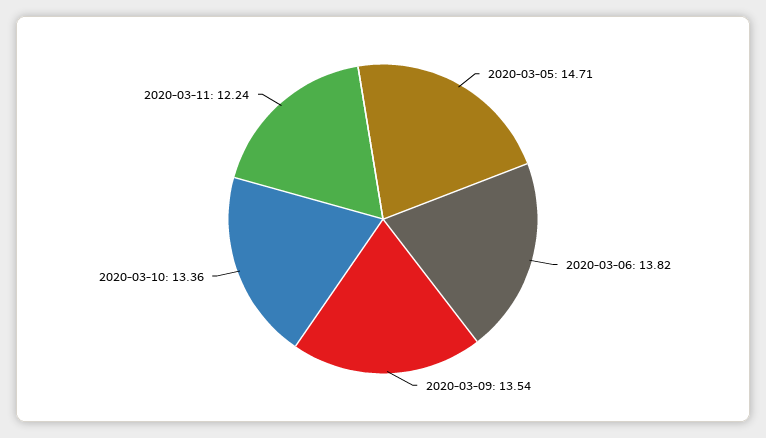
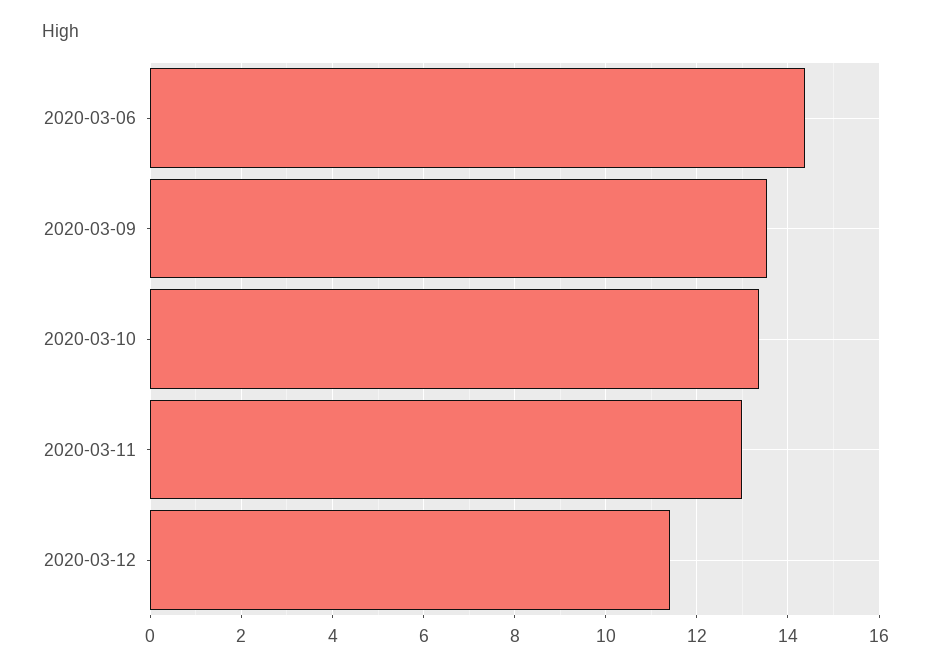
2020-03-05: 14.71 -> none
2020-03-06: 13.82 -> 14.4
2020-03-11: 12.24 -> 13
2020-03-12: none -> 11.4

